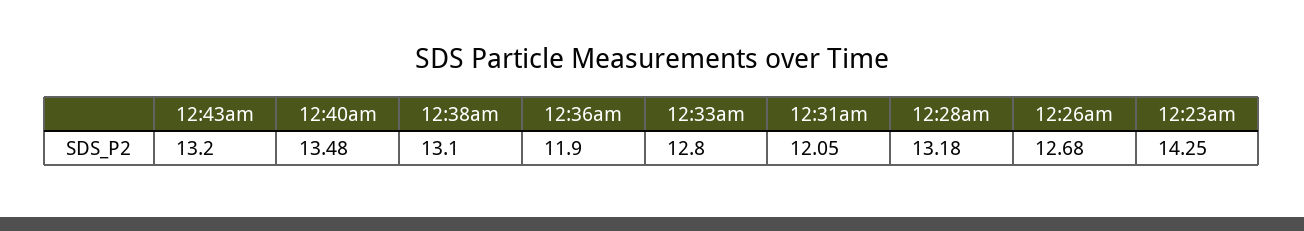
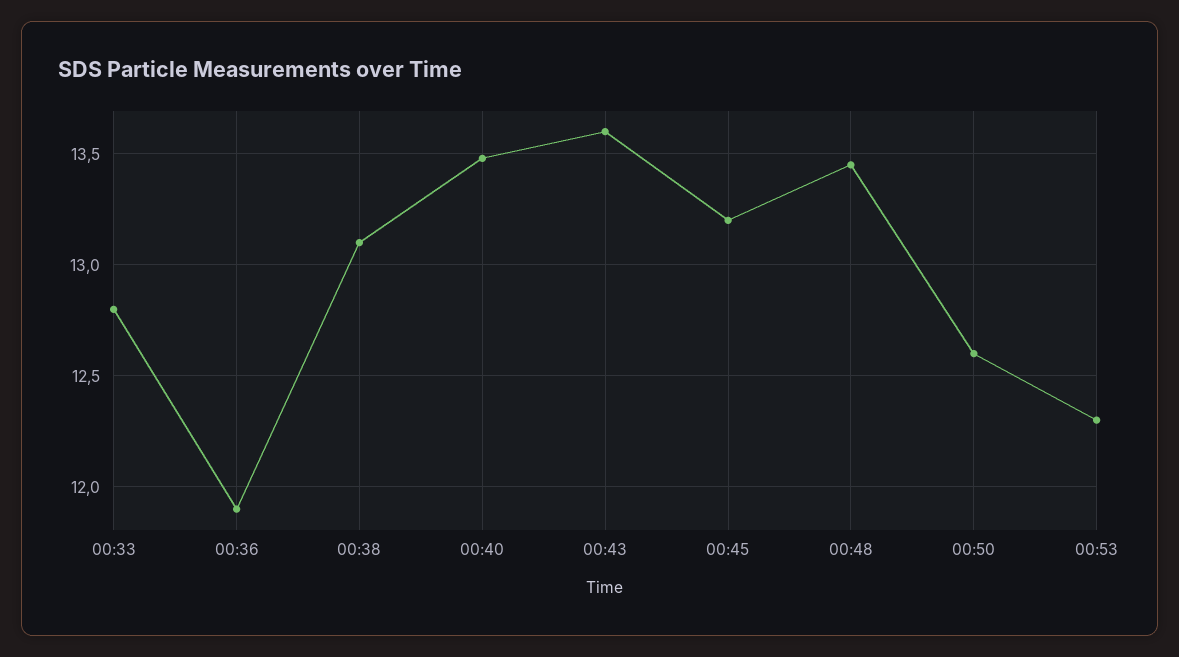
12:43am: 13.2 -> 13.6
12:31am: 12.05 -> none
12:28am: 13.18 -> none
12:26am: 12.68 -> none
12:23am: 14.25 -> none
00:45: none -> 13.2
00:48: none -> 13.45
00:50: none -> 12.6
00:53: none -> 12.3

